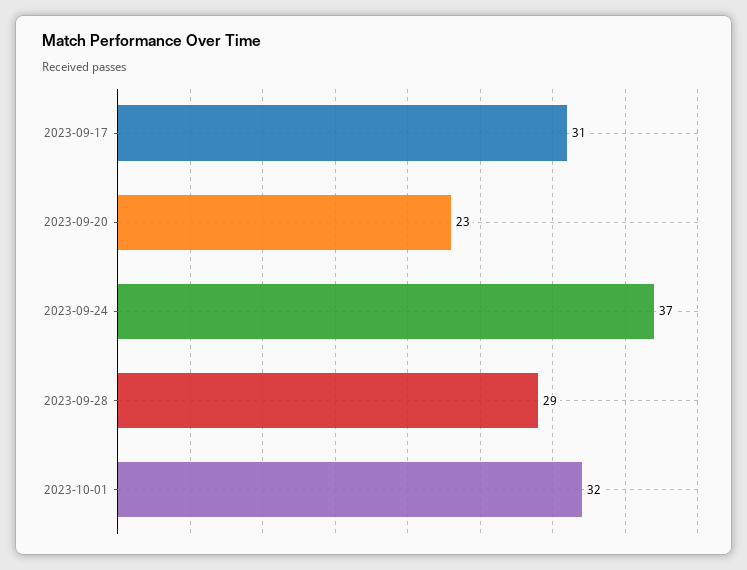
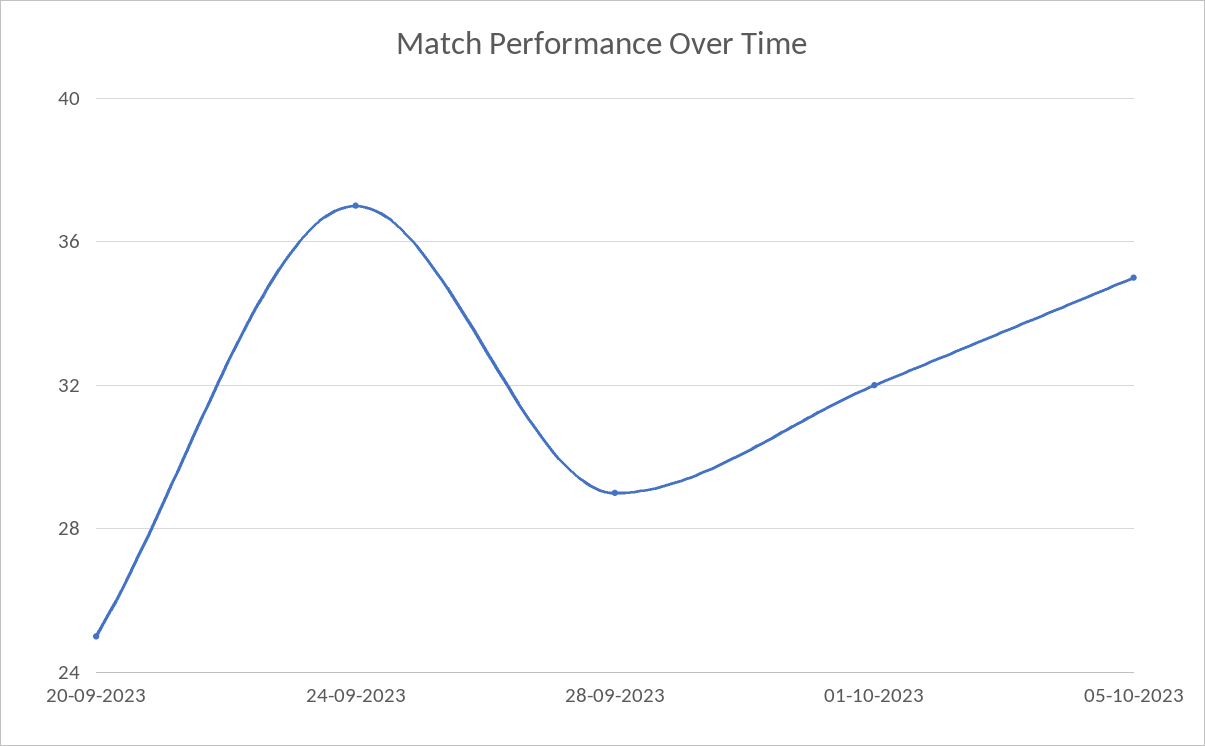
2023-09-17: 31 -> none
2023-09-20: 23 -> 25
05-10-2023: none -> 35

